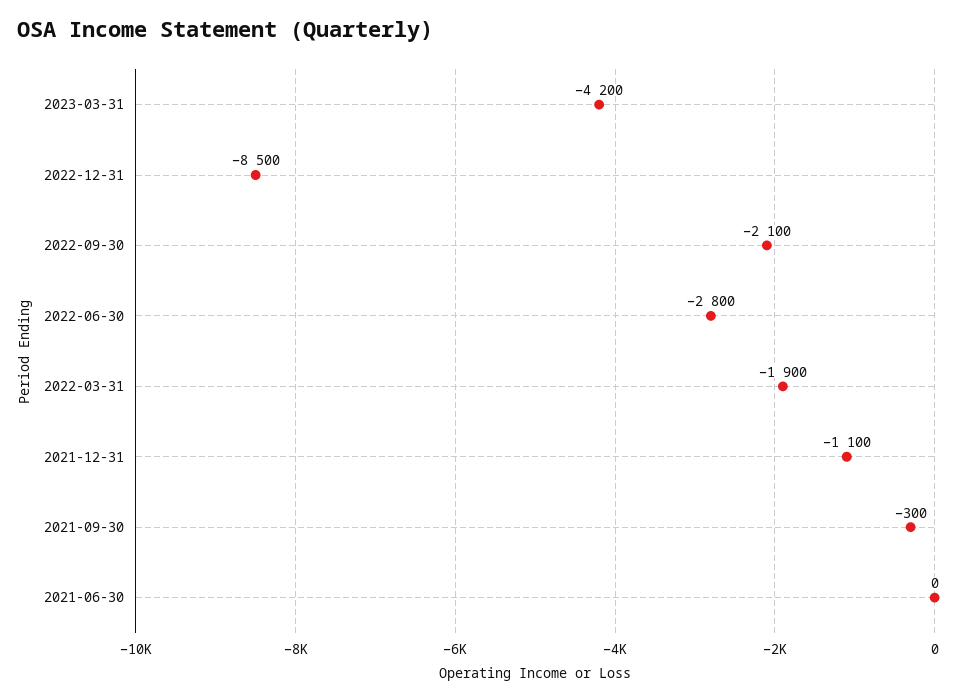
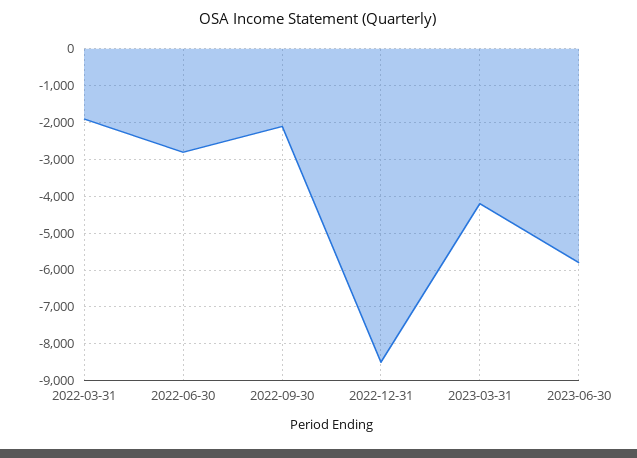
2021-12-31: -1100 -> none
2021-09-30: -300 -> none
2021-06-30: 0 -> none
2023-06-30: none -> -5800

